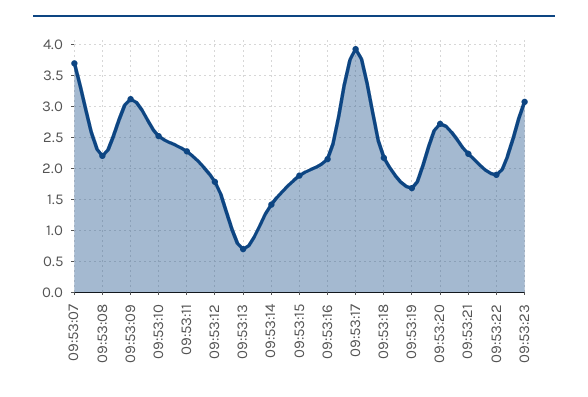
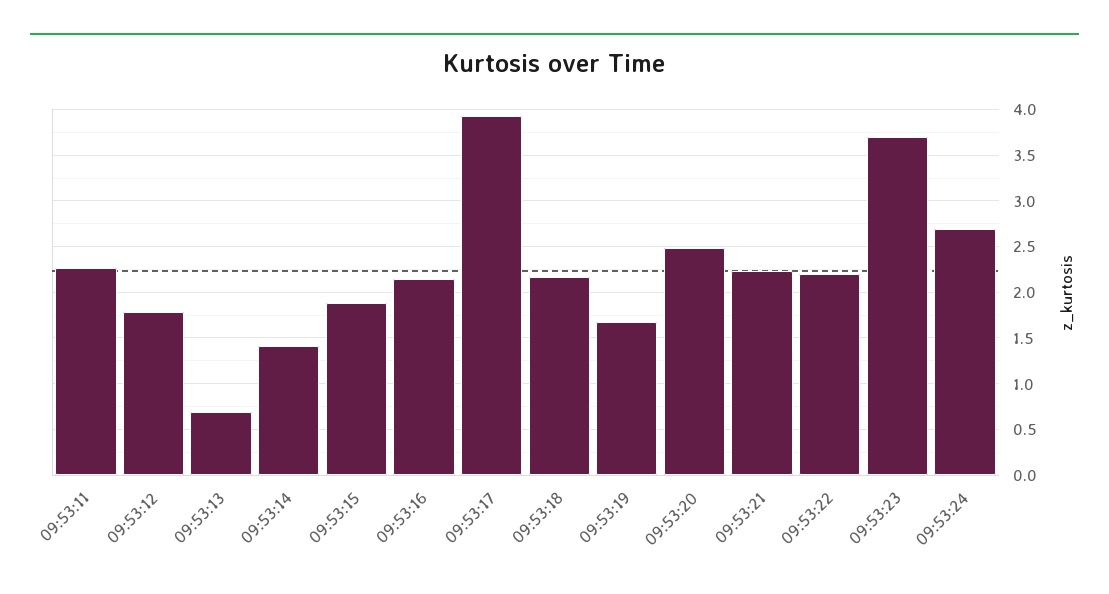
09:53:07: 3.7 -> none
09:53:08: 2.2 -> none
09:53:09: 3.1 -> none
09:53:10: 2.5 -> none
09:53:20: 2.7 -> 2.5
09:53:22: 1.9 -> 2.2
09:53:23: 3.1 -> 3.7
09:53:24: none -> 2.7

